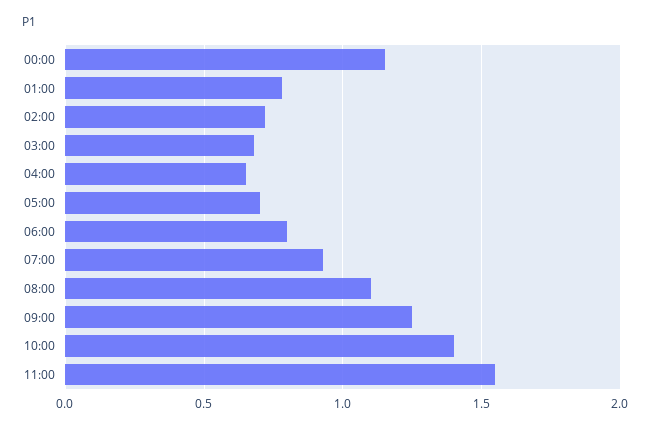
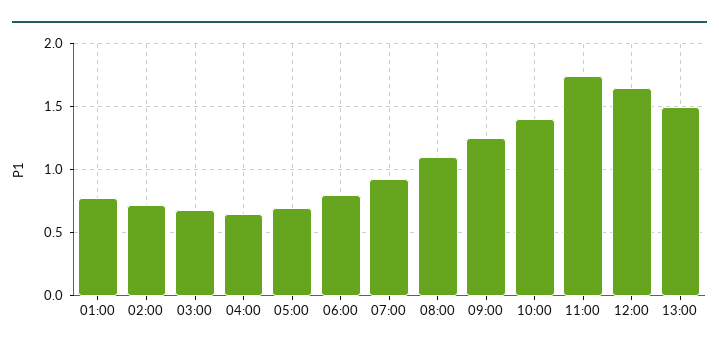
00:00: 1.15 -> none
11:00: 1.55 -> 1.75
12:00: none -> 1.65
13:00: none -> 1.5

